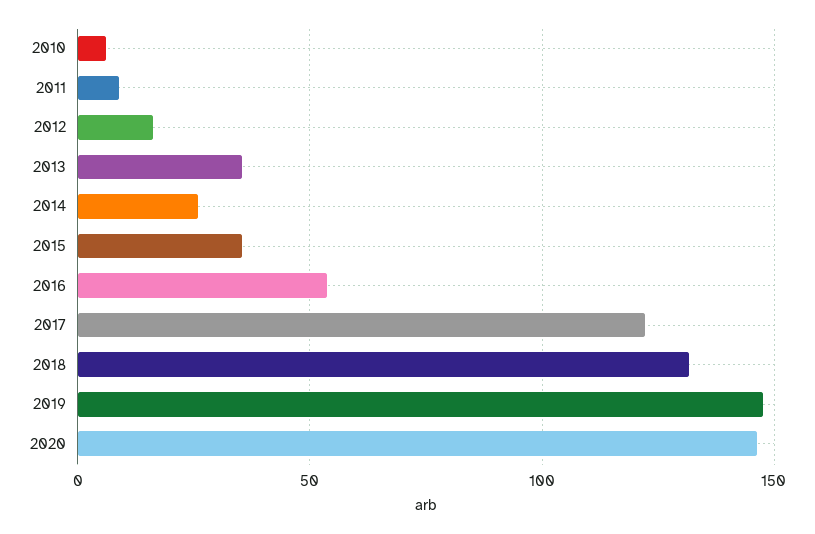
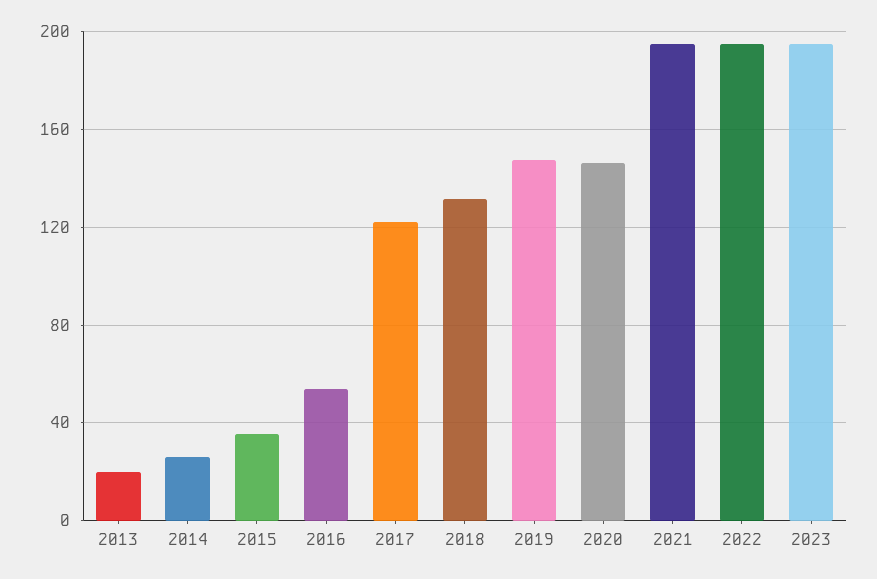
2010: 5 -> none
2011: 10 -> none
2012: 15 -> none
2013: 35 -> 20
2021: none -> 195
2022: none -> 195
2023: none -> 195

